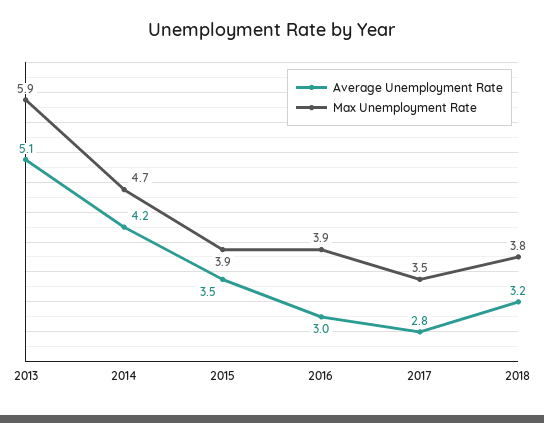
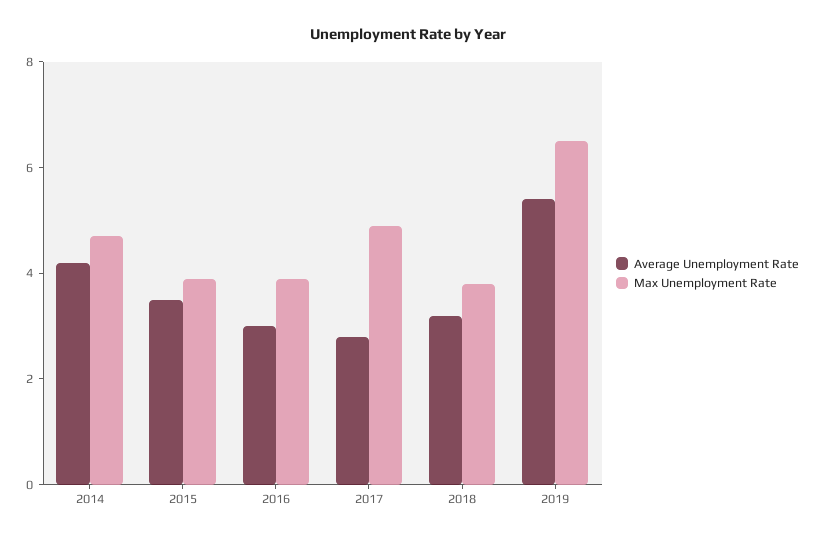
Average Unemployment Rate, 2013: 5.1 -> none
Max Unemployment Rate, 2013: 5.9 -> none
Max Unemployment Rate, 2017: 3.5 -> 5
Average Unemployment Rate, 2019: none -> 5.5
Max Unemployment Rate, 2019: none -> 6.5

